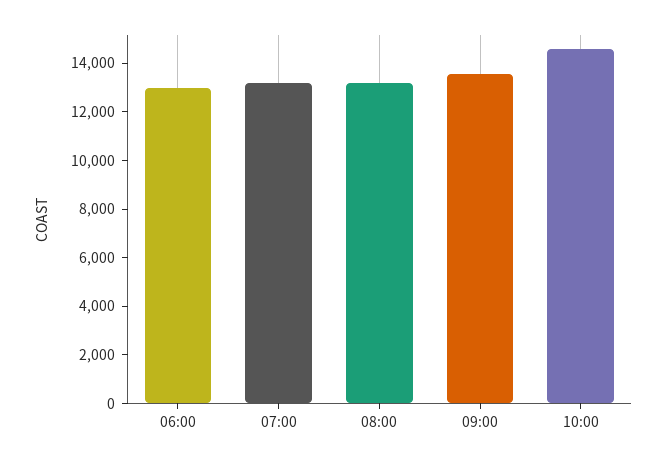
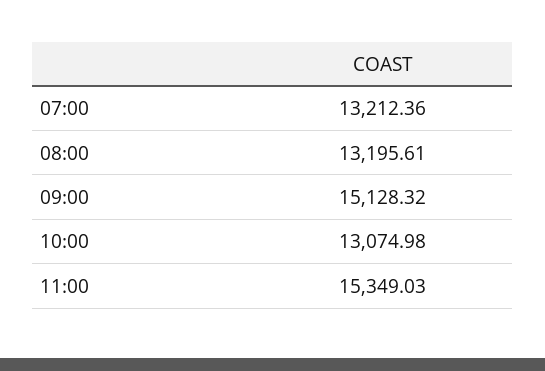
06:00: 13000 -> none
09:00: 13500 -> 15128.32
10:00: 14500 -> 13074.98
11:00: none -> 15349.03

